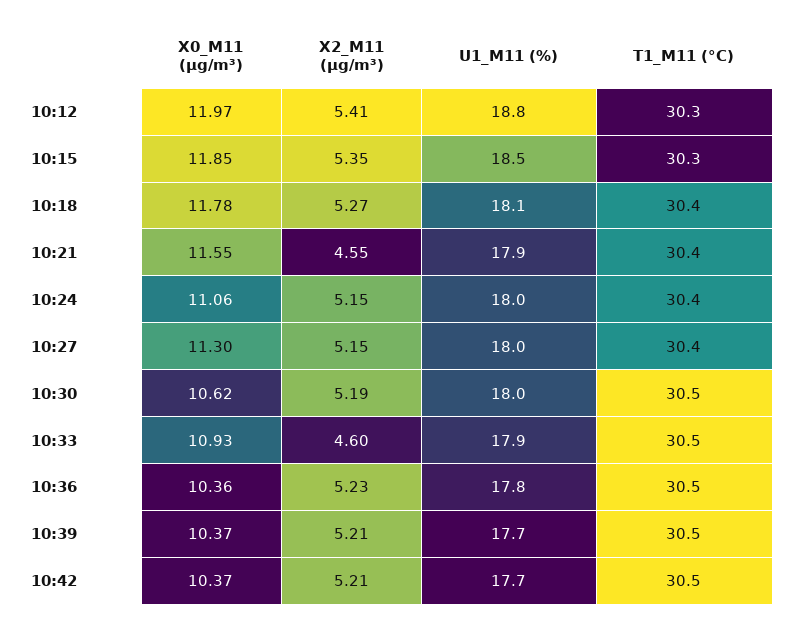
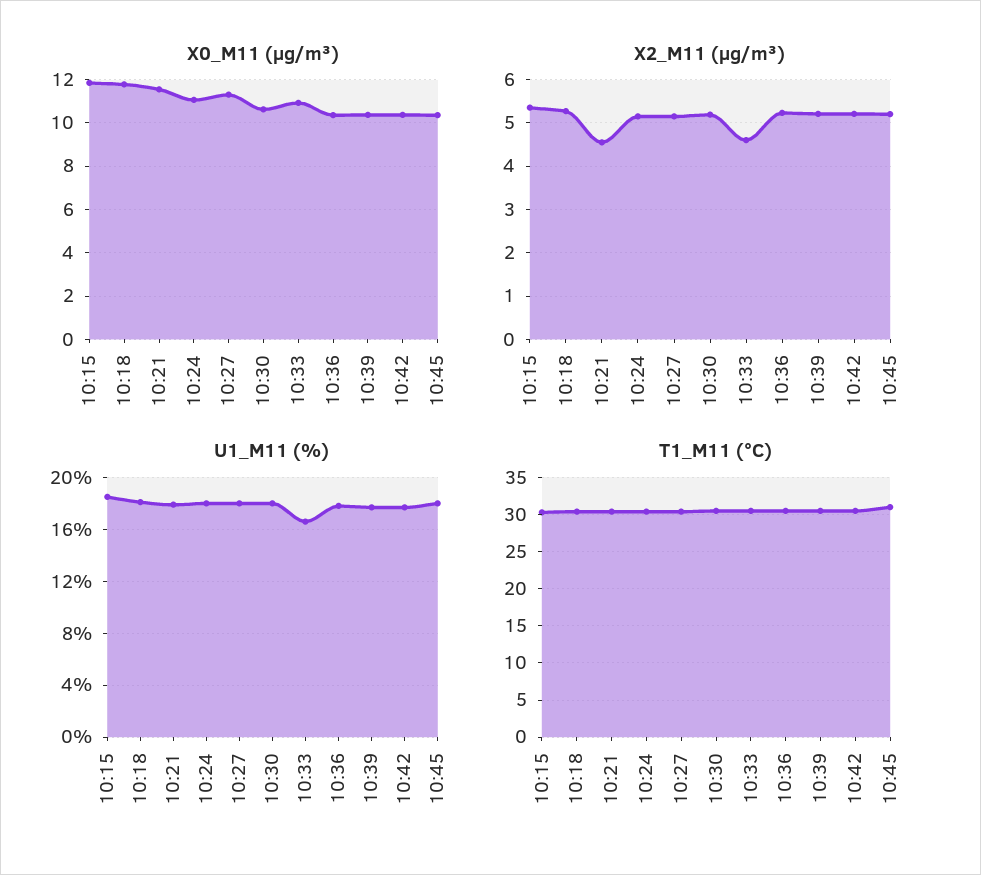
X0_M11 (μg/m³), 10:12: 11.97 -> none
X2_M11 (μg/m³), 10:12: 5.41 -> none
U1_M11 (%), 10:12: 18.8 -> none
T1_M11 (°C), 10:12: 30.3 -> none
U1_M11 (%), 10:33: 17.9 -> 16.5
X0_M11 (μg/m³), 10:45: none -> 10.5
X2_M11 (μg/m³), 10:45: none -> 5.2
U1_M11 (%), 10:45: none -> 18
T1_M11 (°C), 10:45: none -> 31

